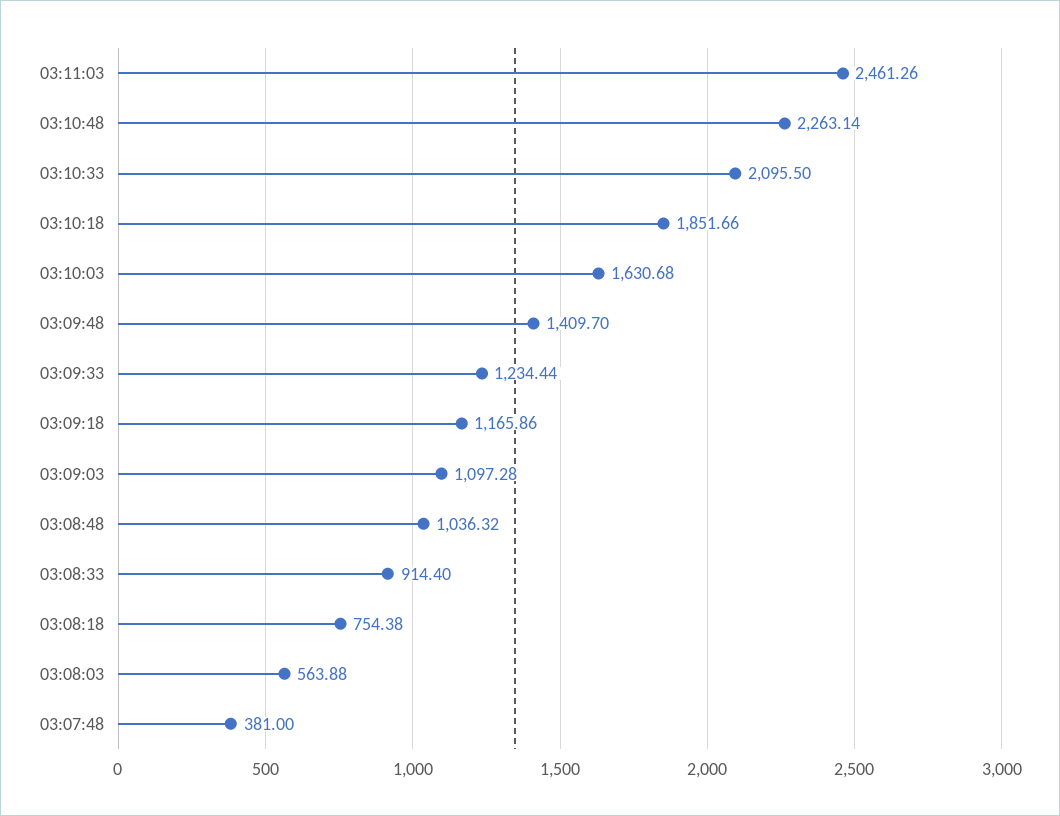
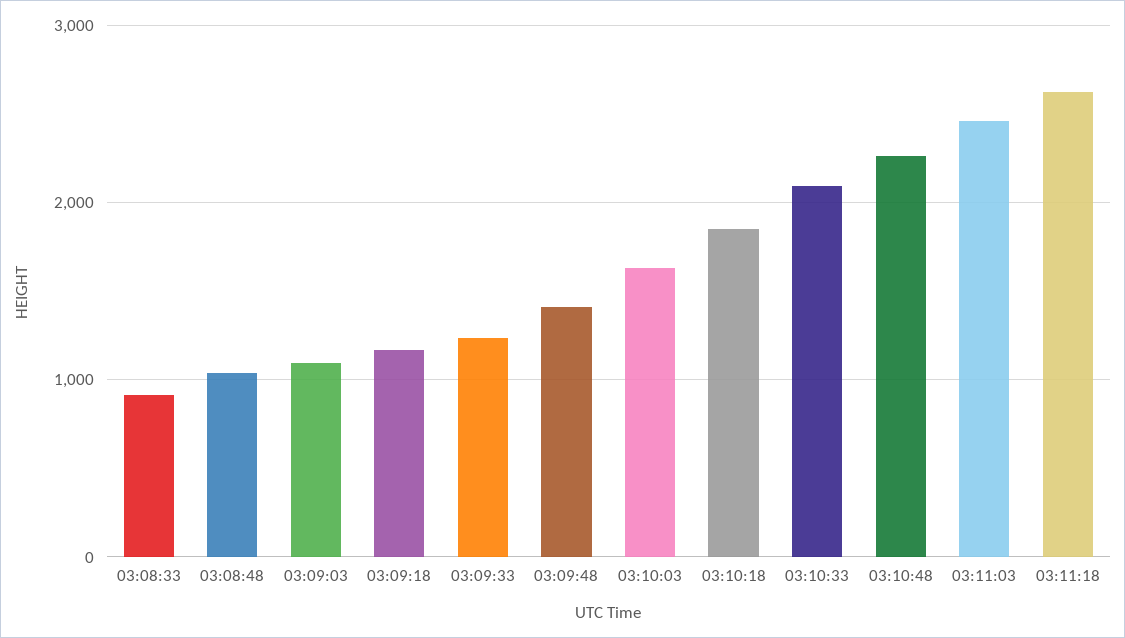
03:08:18: 754.38 -> none
03:08:03: 563.88 -> none
03:07:48: 381 -> none
03:11:18: none -> 2600

